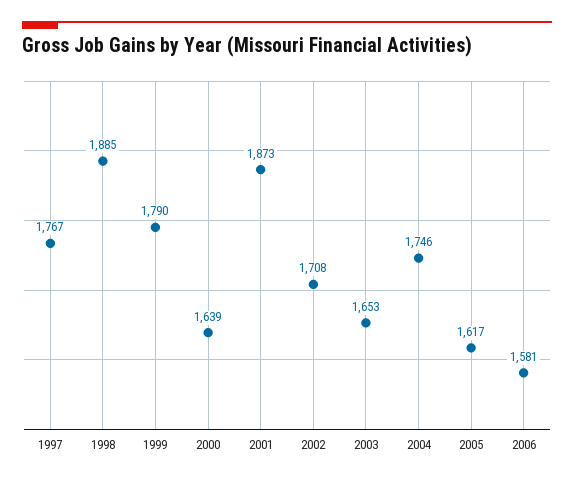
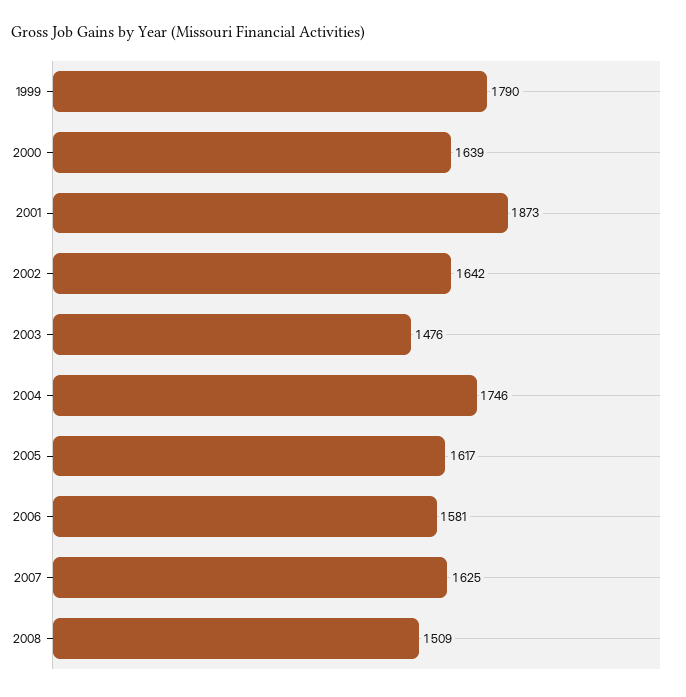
1997: 1767 -> none
1998: 1885 -> none
2002: 1708 -> 1642
2003: 1653 -> 1476
2007: none -> 1625
2008: none -> 1509

